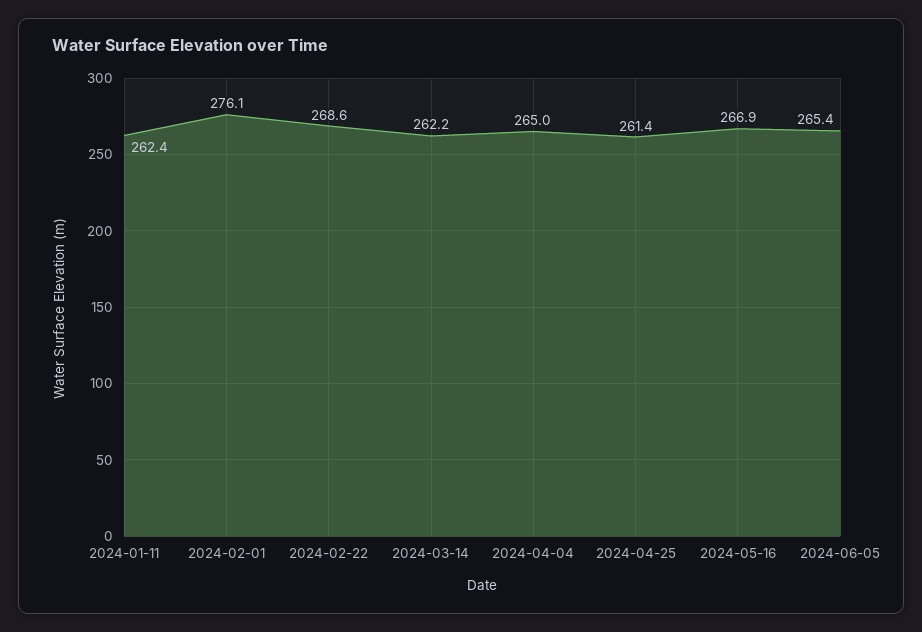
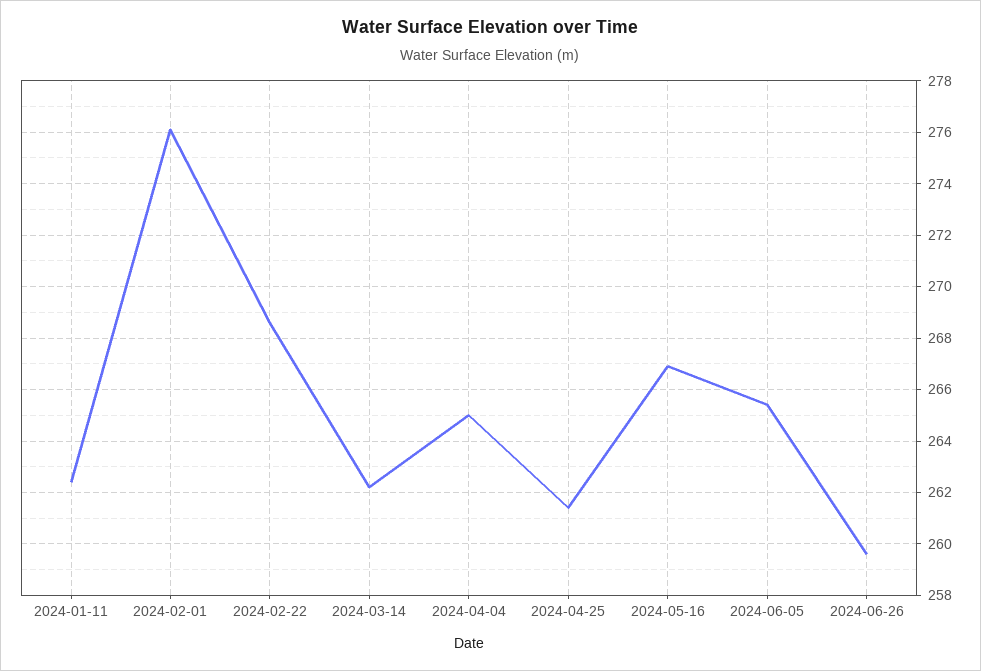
2024-06-26: none -> 259.5

